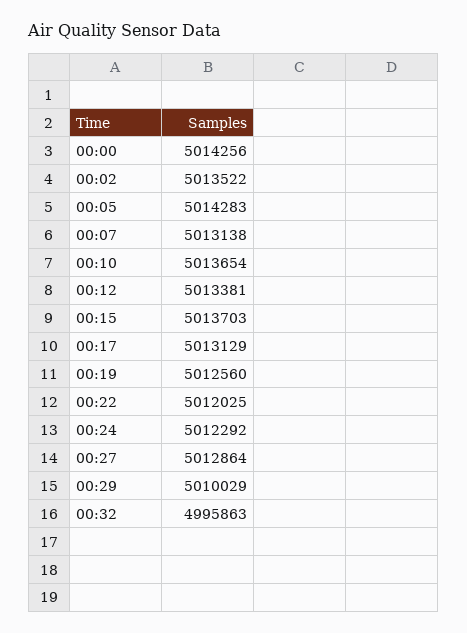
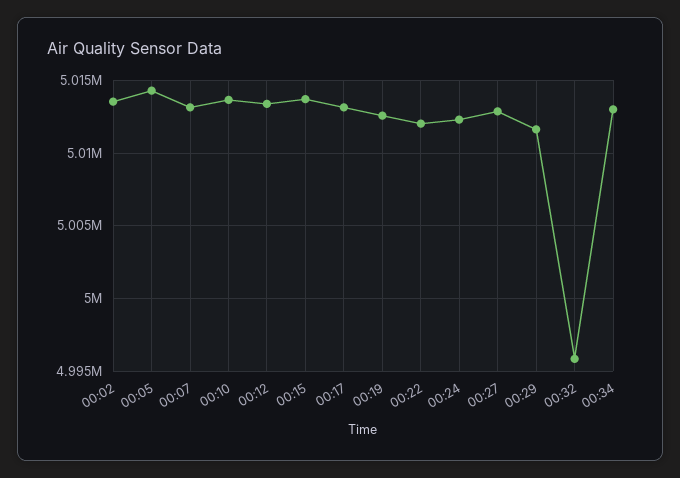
00:00: 5014256 -> none
00:29: 5010029 -> 5011500
00:34: none -> 5013000

